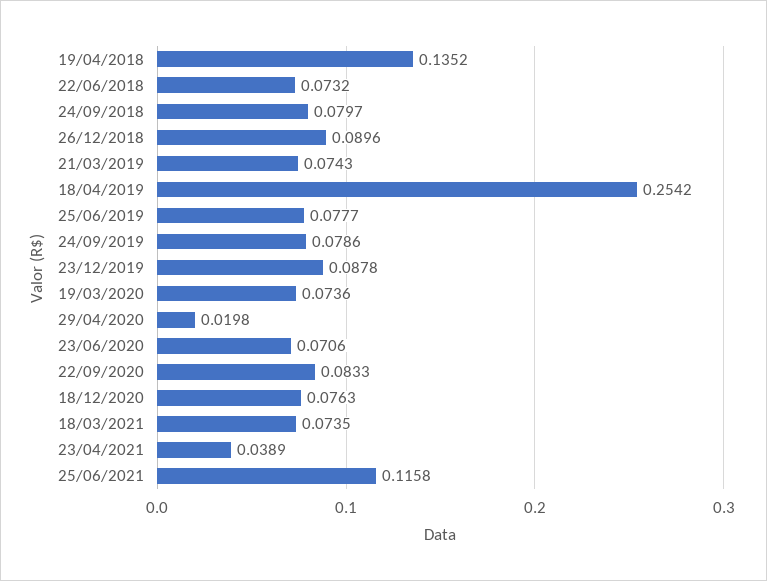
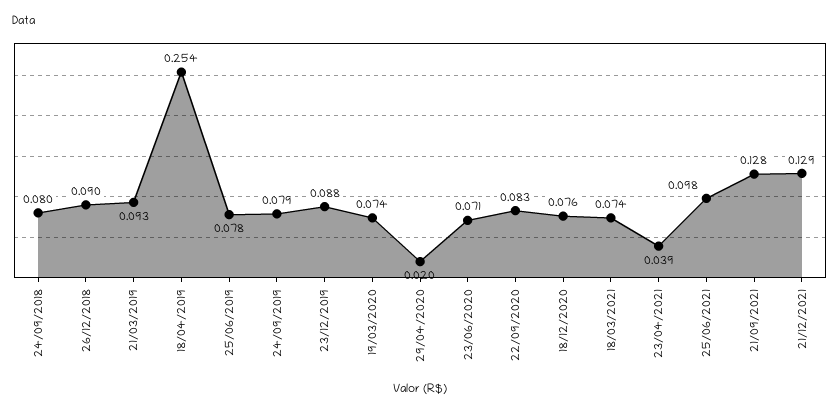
19/04/2018: 0.1352 -> none
22/06/2018: 0.0732 -> none
21/03/2019: 0.0743 -> 0.093
25/06/2021: 0.1158 -> 0.098
21/09/2021: none -> 0.128
21/12/2021: none -> 0.129

